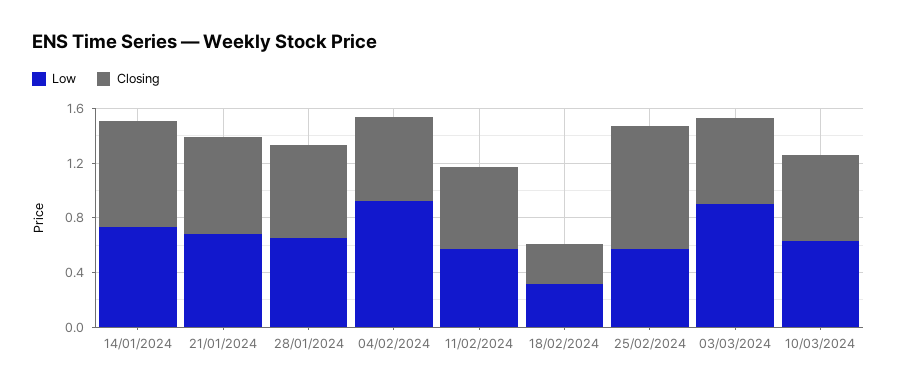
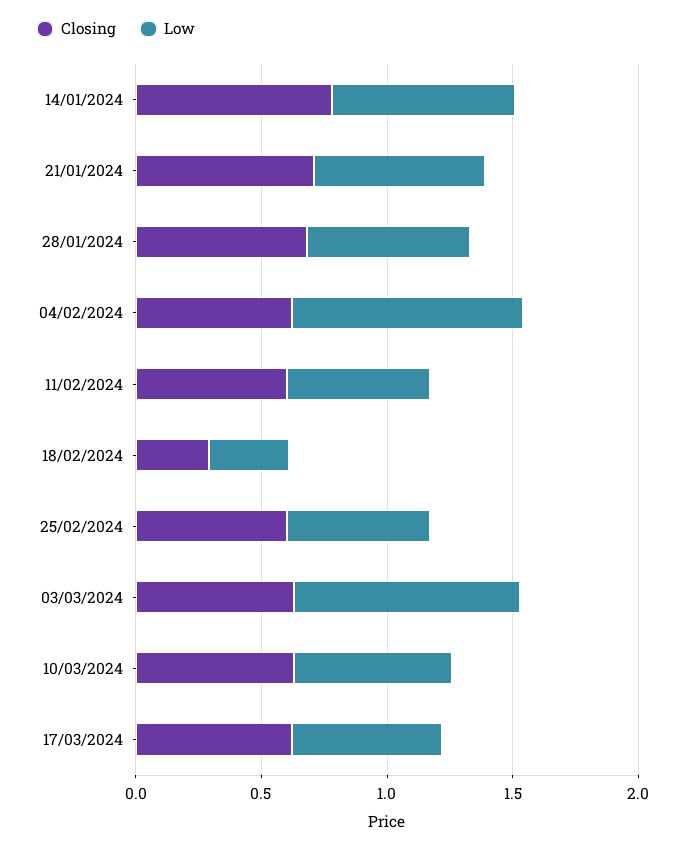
Closing, 25/02/2024: 0.9 -> 0.6
Closing, 17/03/2024: none -> 0.6
Low, 17/03/2024: none -> 0.6

